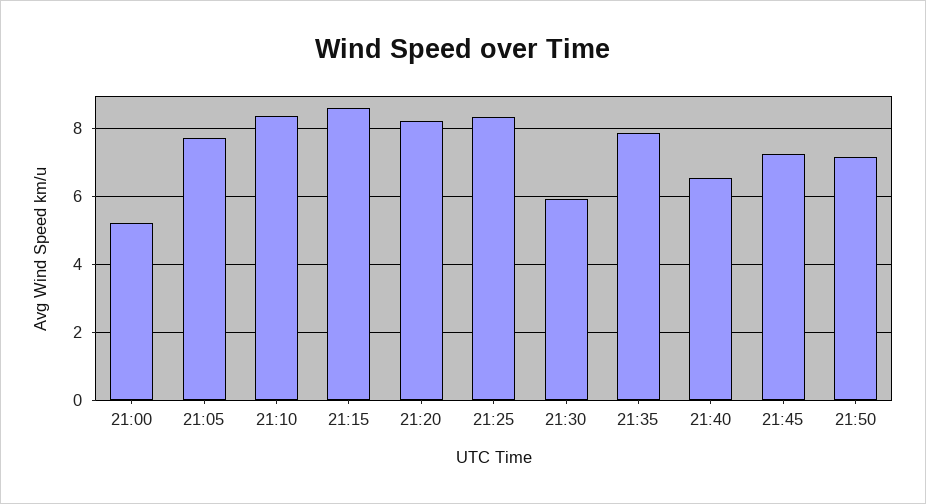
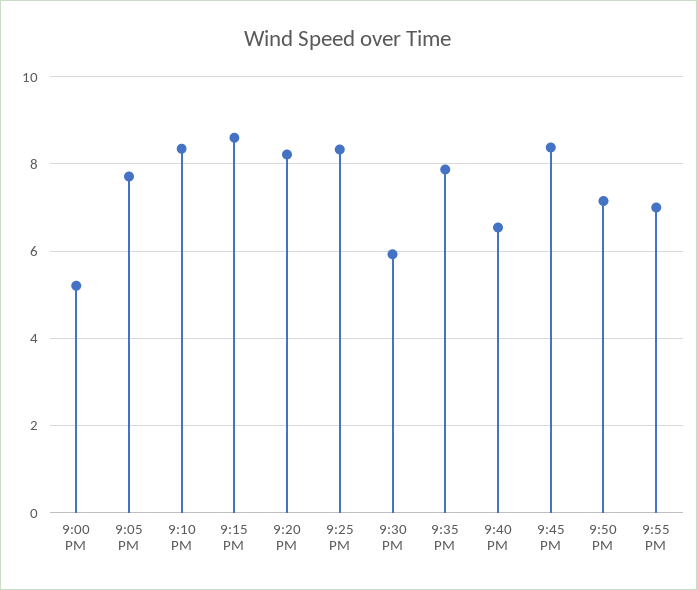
21:45: 7.2 -> 8.4
9:55 PM: none -> 7

